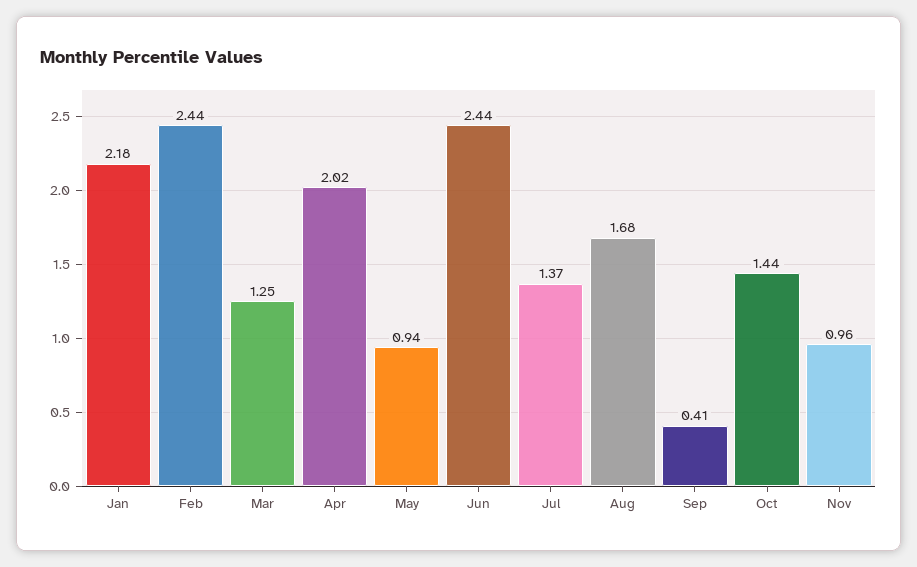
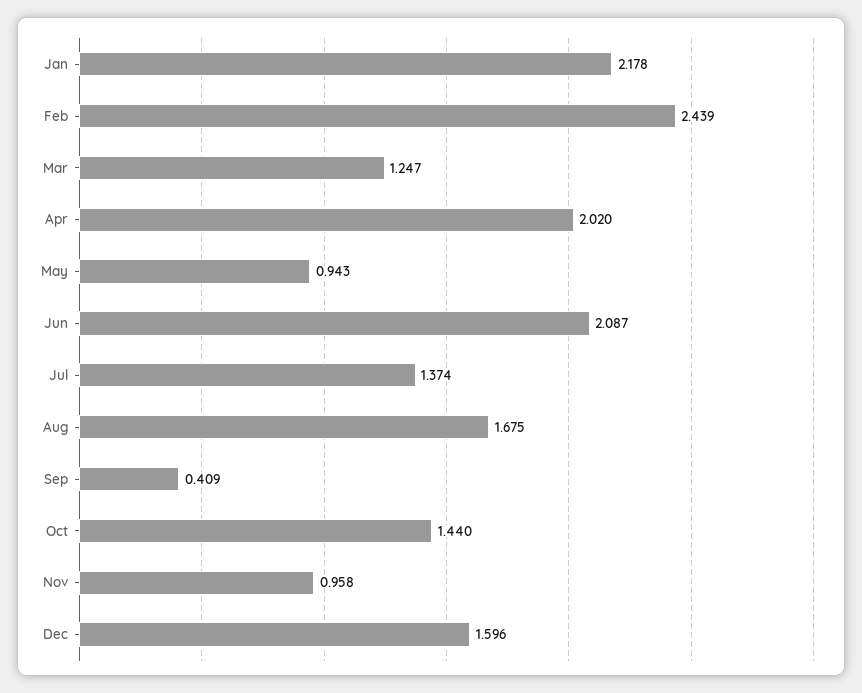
Jun: 2.44 -> 2.087
Dec: none -> 1.596

